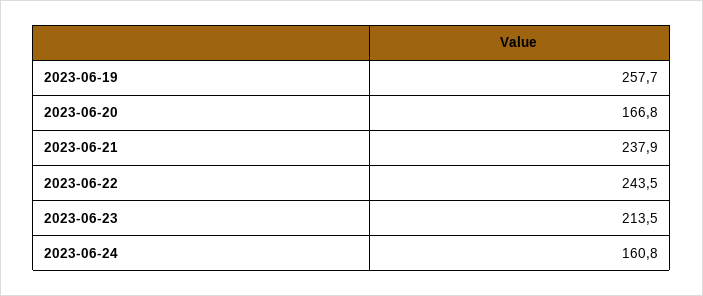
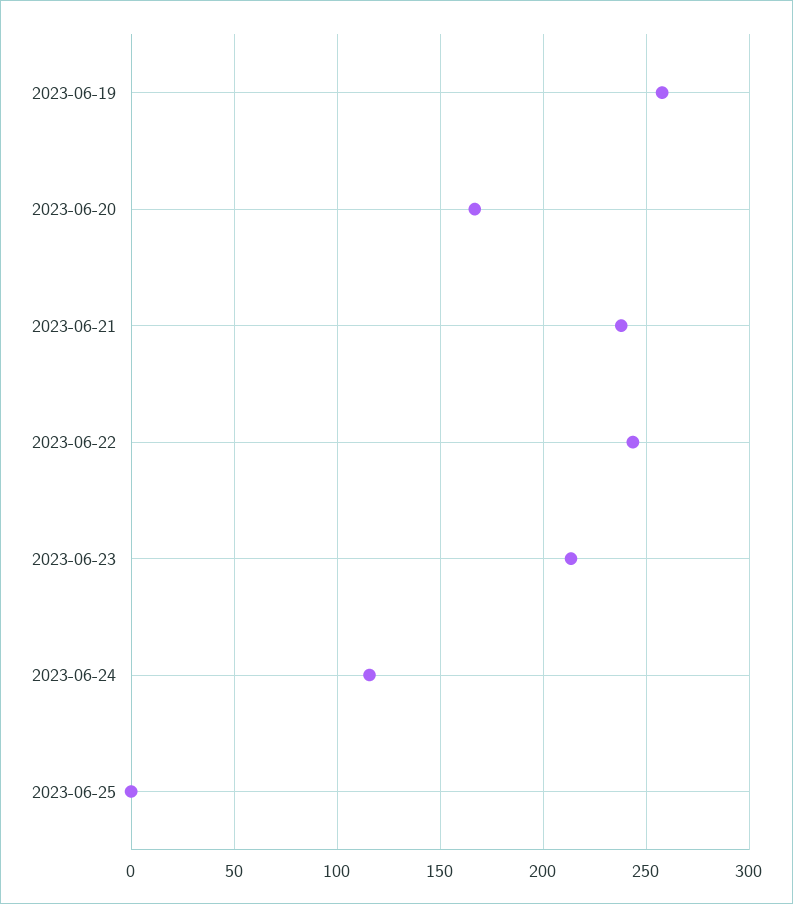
2023-06-24: 160.8 -> 115
2023-06-25: none -> 0

